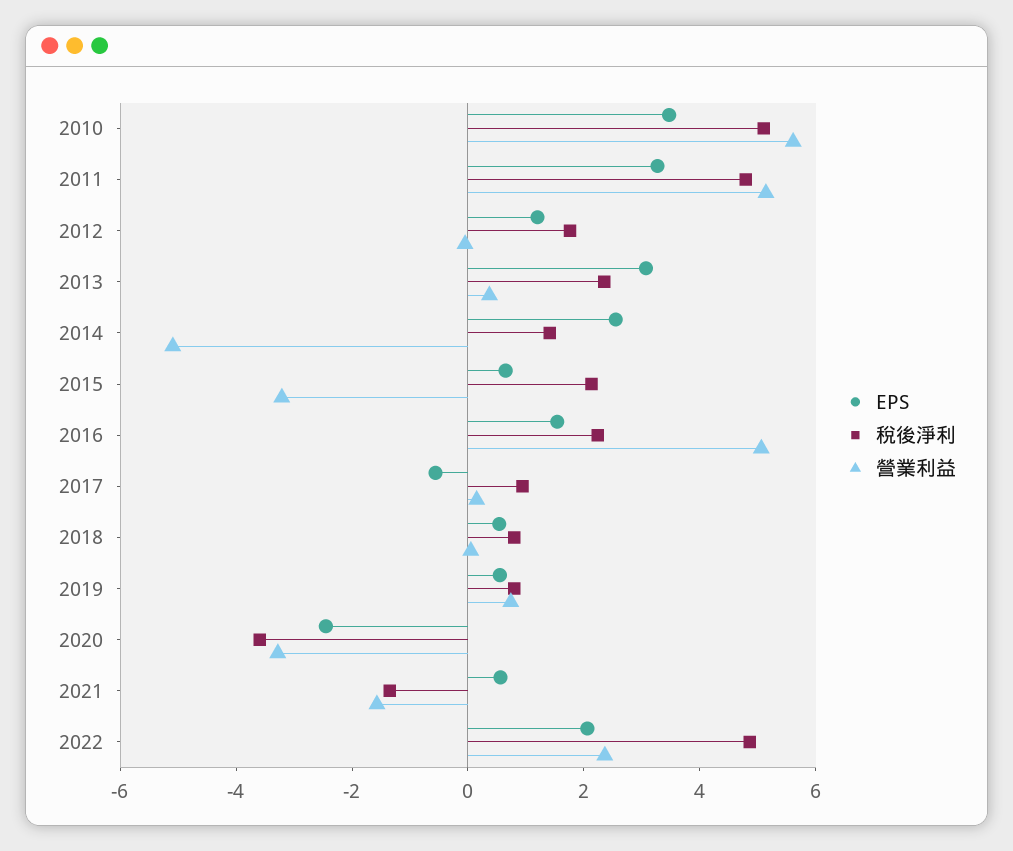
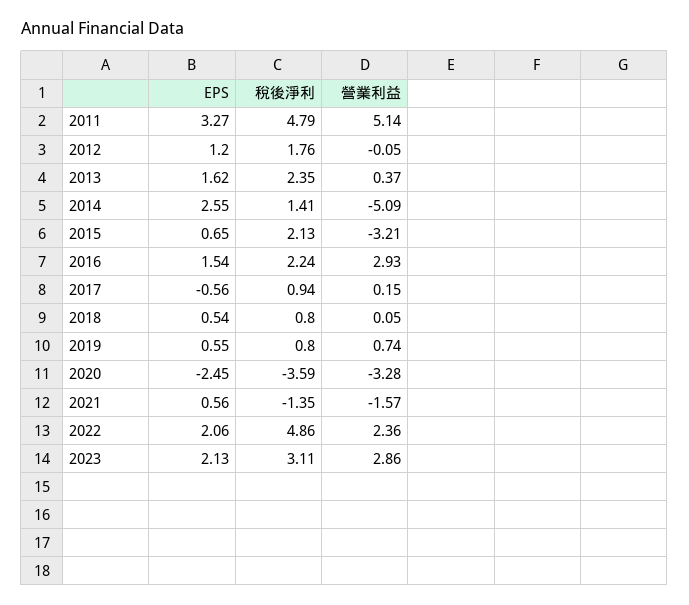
EPS, 2010: 3.5 -> none
稅後淨利, 2010: 5 -> none
營業利益, 2010: 5.5 -> none
EPS, 2013: 3 -> 1.62
營業利益, 2016: 5 -> 2.93
EPS, 2023: none -> 2.13
稅後淨利, 2023: none -> 3.11
營業利益, 2023: none -> 2.86

